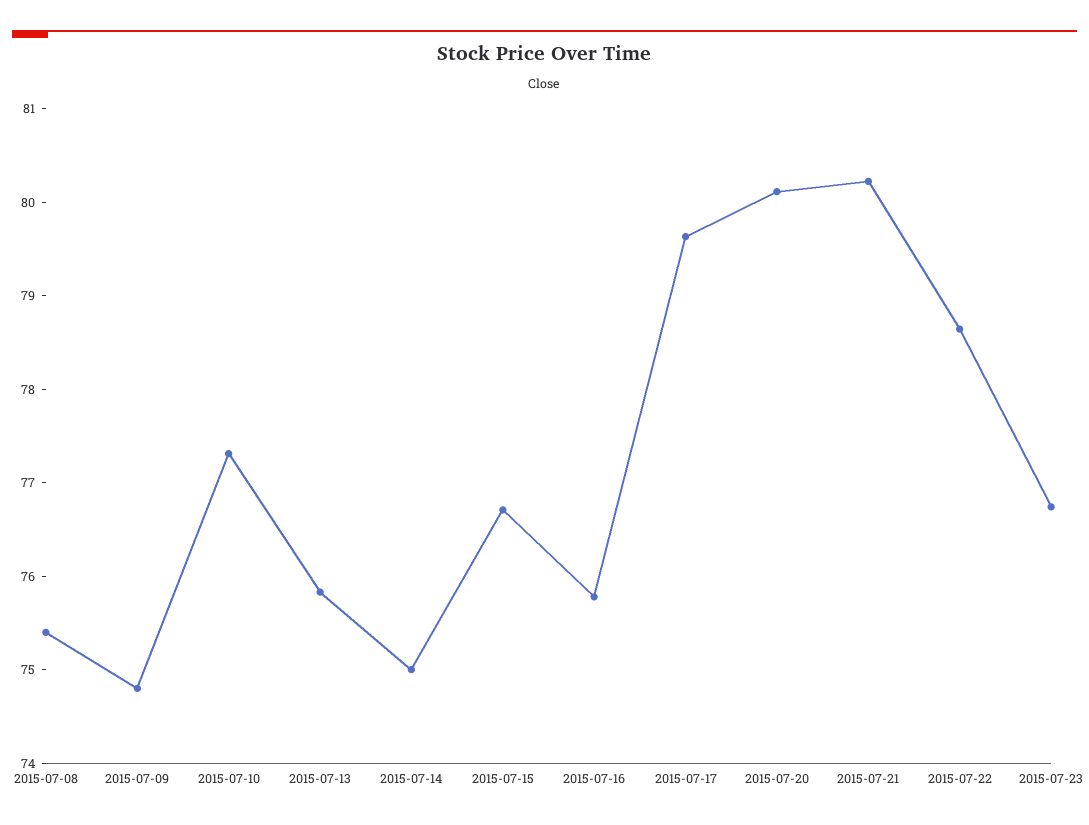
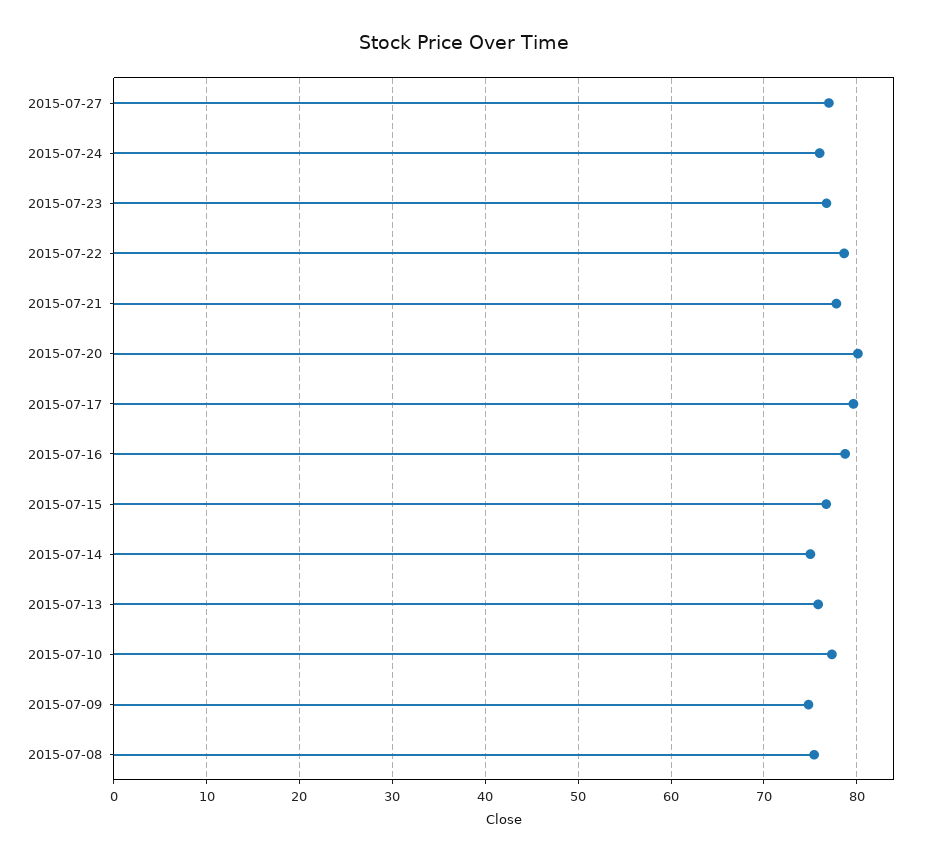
2015-07-16: 75.8 -> 79
2015-07-21: 80.2 -> 78
2015-07-27: none -> 77
2015-07-24: none -> 76

